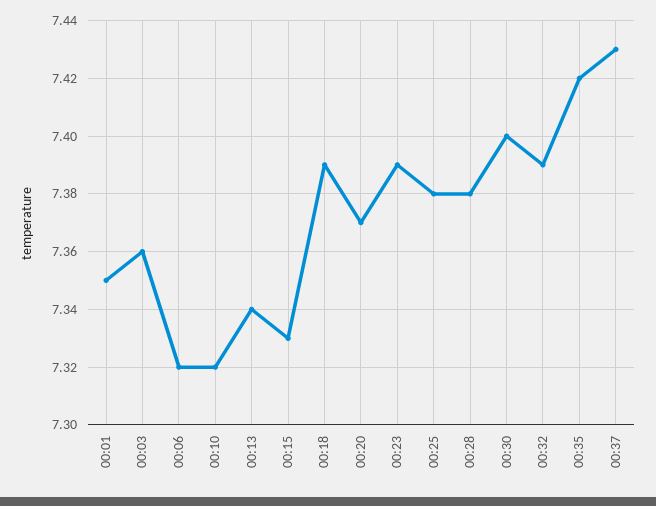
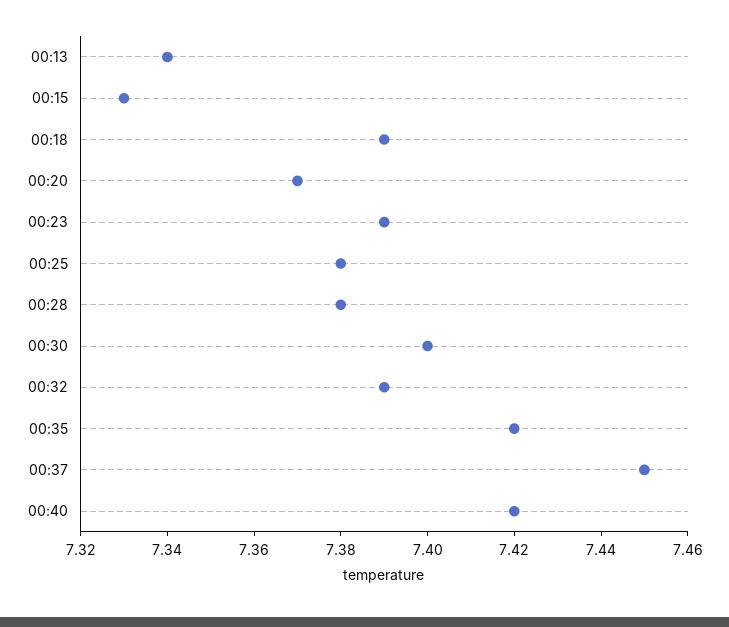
00:01: 7.35 -> none
00:03: 7.36 -> none
00:06: 7.32 -> none
00:10: 7.32 -> none
00:37: 7.43 -> 7.45
00:40: none -> 7.42

